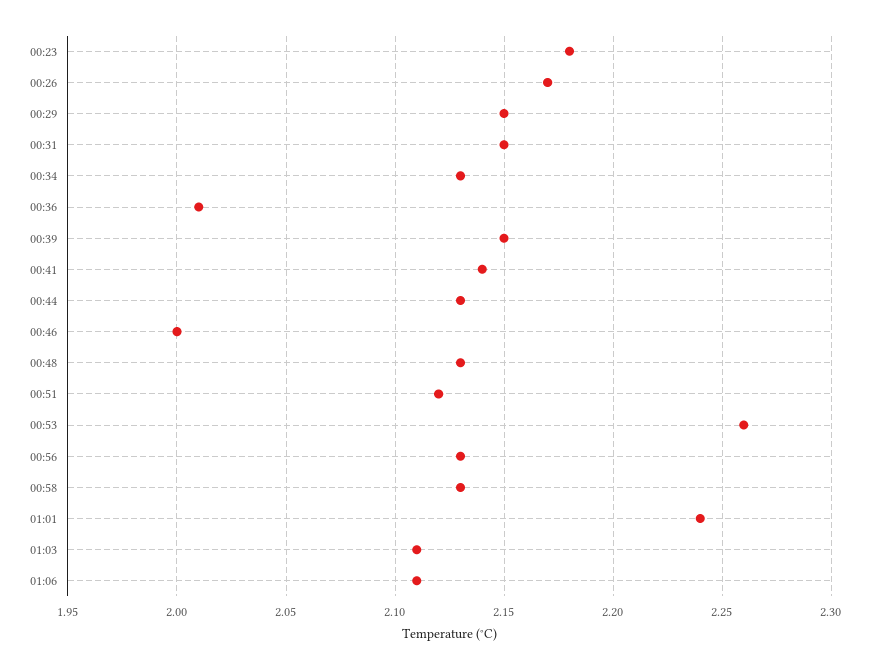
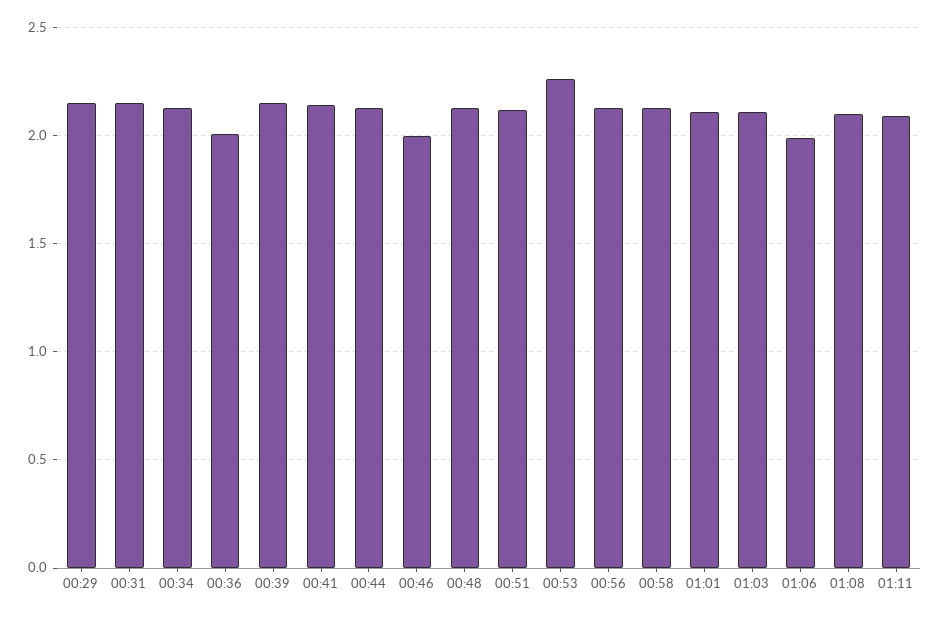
00:23: 2.18 -> none
00:26: 2.17 -> none
01:01: 2.24 -> 2.1
01:06: 2.11 -> 2
01:08: none -> 2.1
01:11: none -> 2.1

